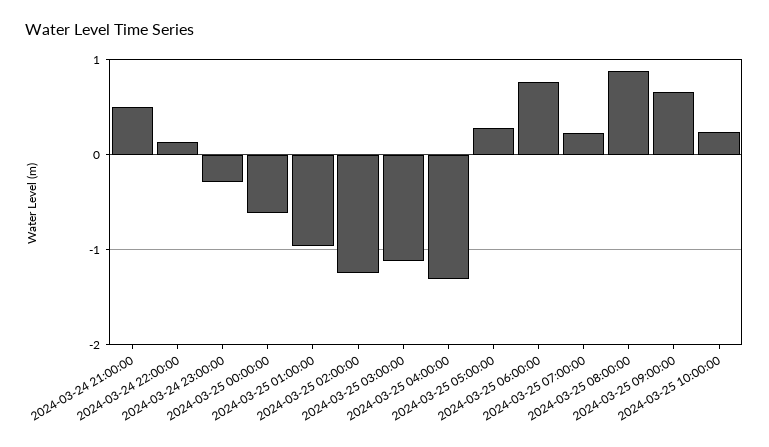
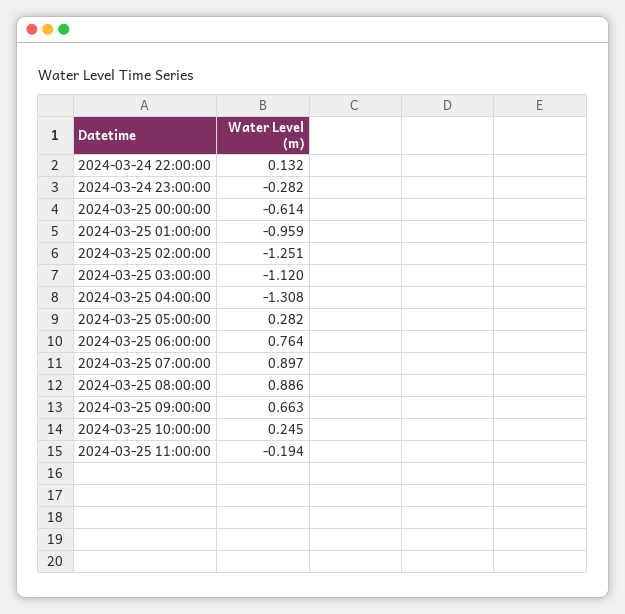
2024-03-24 21:00:00: 0.5 -> none
2024-03-25 07:00:00: 0.2 -> 0.897
2024-03-25 11:00:00: none -> -0.194

